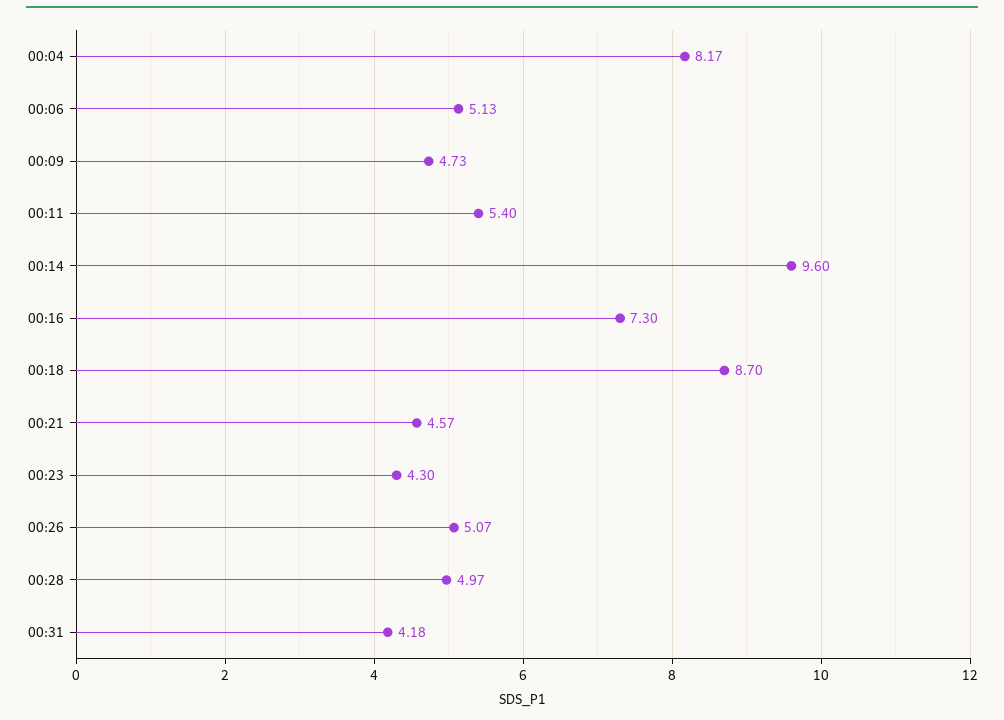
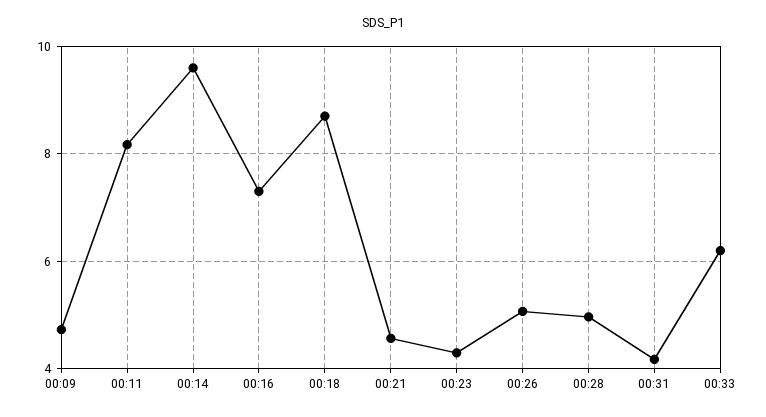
00:04: 8.17 -> none
00:06: 5.13 -> none
00:11: 5.4 -> 8.2
00:33: none -> 6.2

